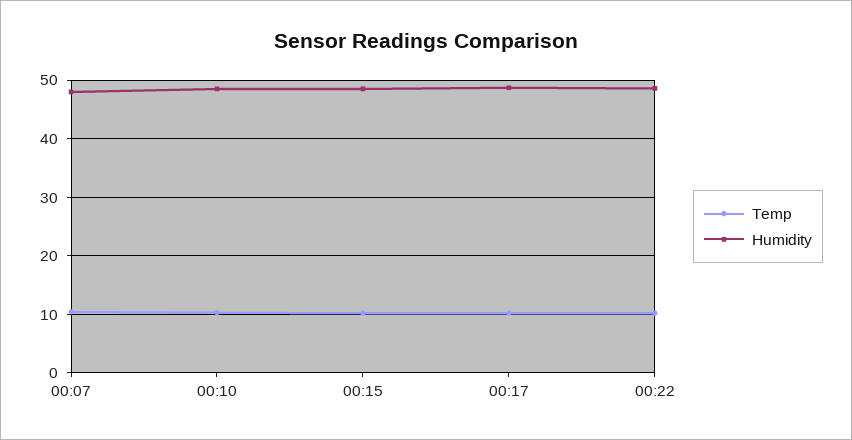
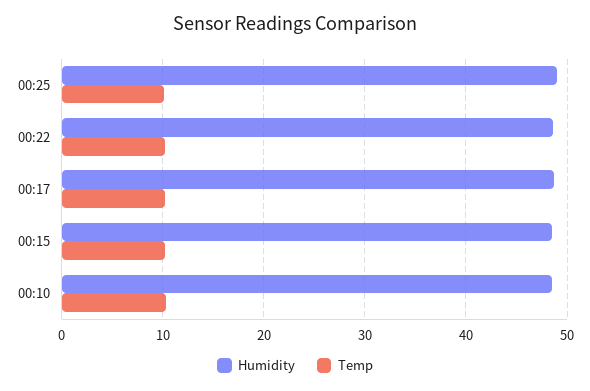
Temp, 00:07: 10 -> none
Humidity, 00:07: 48 -> none
Humidity, 00:25: none -> 49
Temp, 00:25: none -> 10

